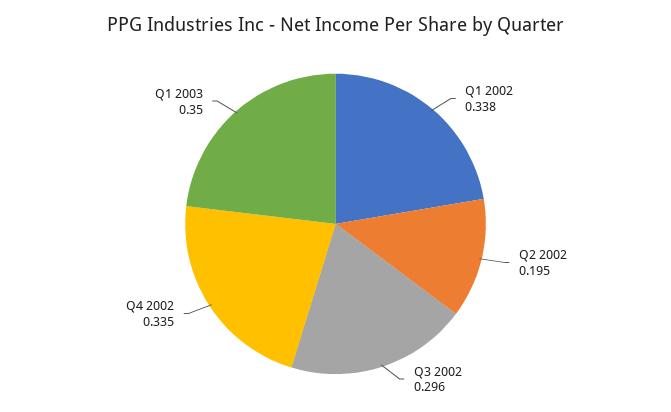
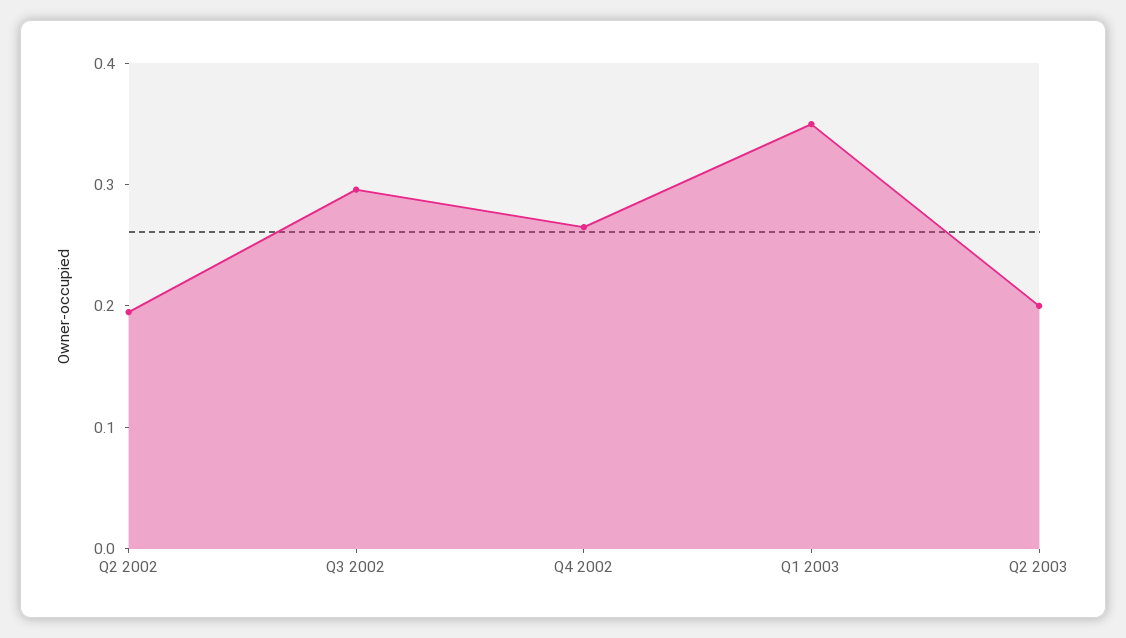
Q1 2002: 0.338 -> none
Q4 2002: 0.335 -> 0.26
Q2 2003: none -> 0.2

